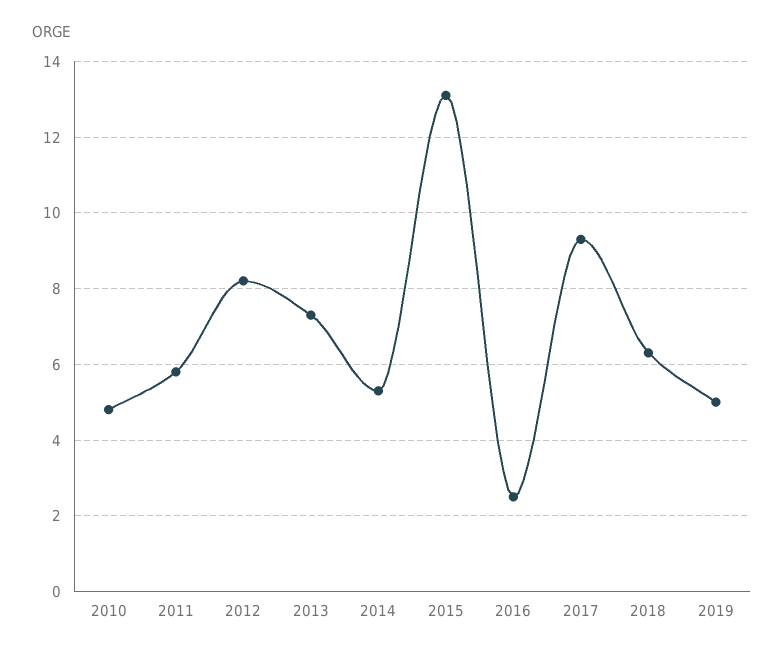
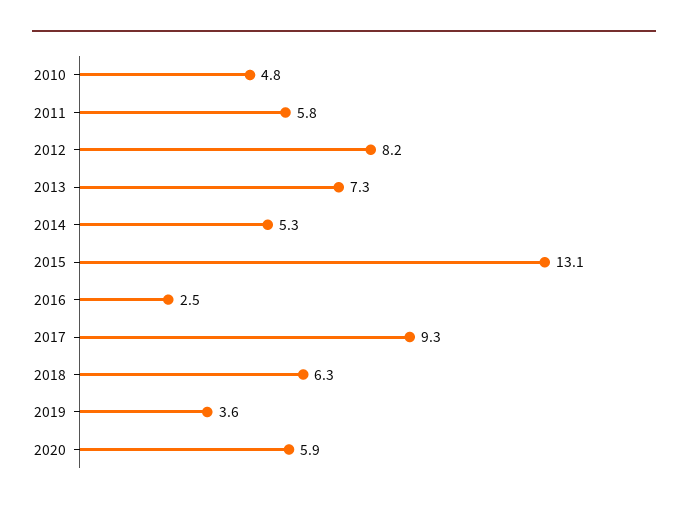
2019: 5 -> 3.6
2020: none -> 5.9

